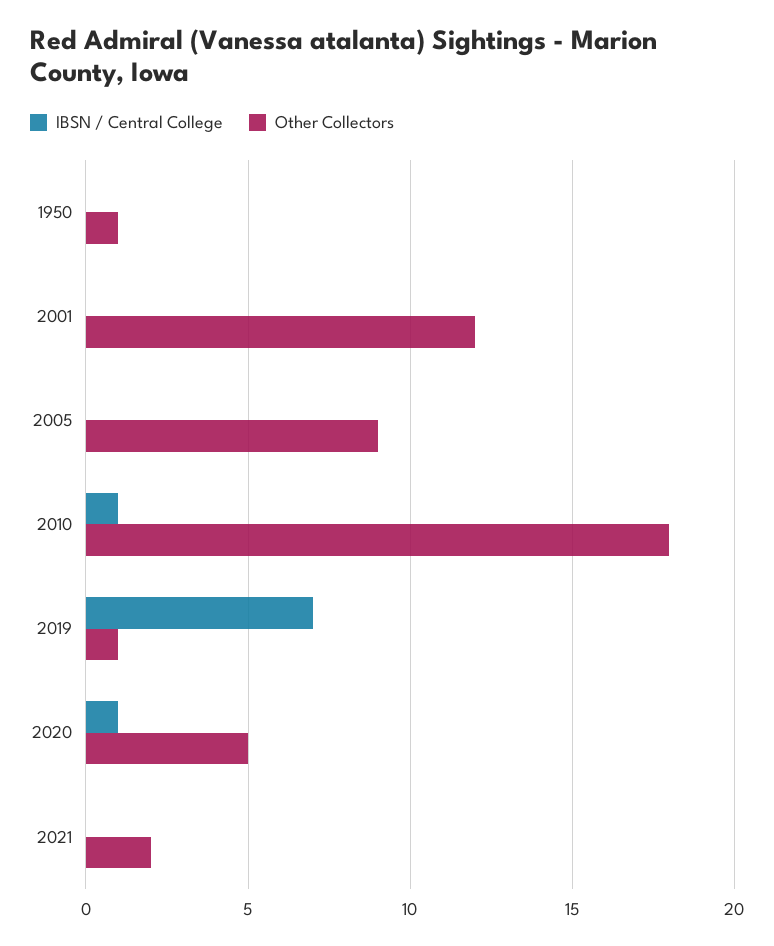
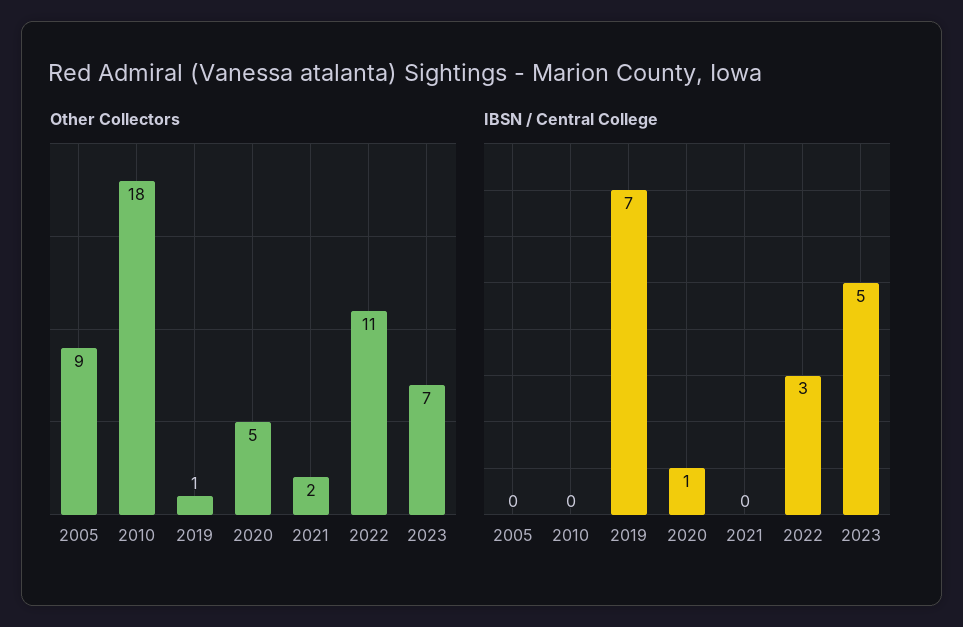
IBSN / Central College, 1950: 0 -> none
Other Collectors, 1950: 1 -> none
IBSN / Central College, 2001: 0 -> none
Other Collectors, 2001: 12 -> none
IBSN / Central College, 2010: 1 -> 0
Other Collectors, 2022: none -> 11
Other Collectors, 2023: none -> 7
IBSN / Central College, 2022: none -> 3
IBSN / Central College, 2023: none -> 5

